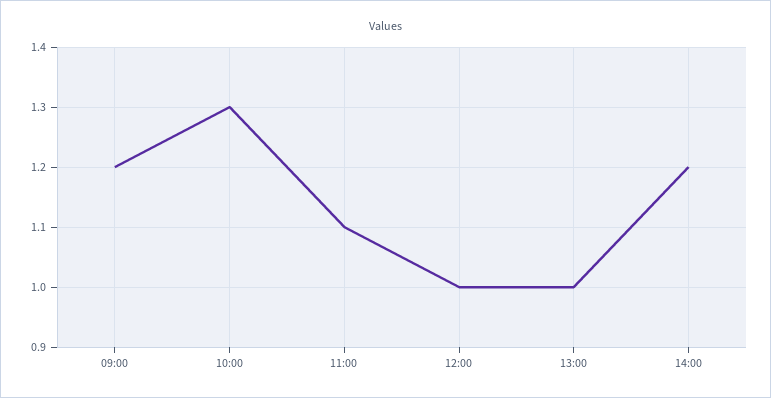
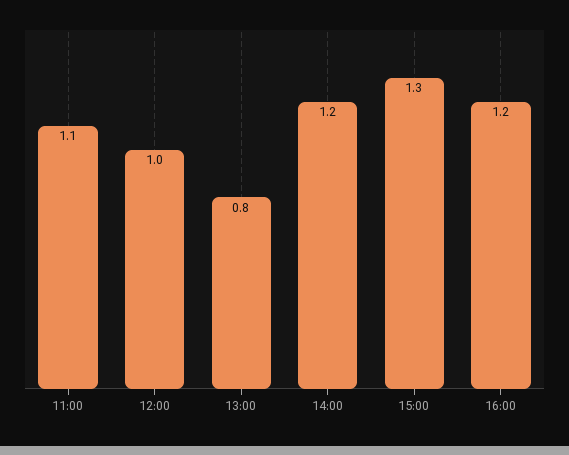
09:00: 1.2 -> none
10:00: 1.3 -> none
13:00: 1 -> 0.8
15:00: none -> 1.3
16:00: none -> 1.2

